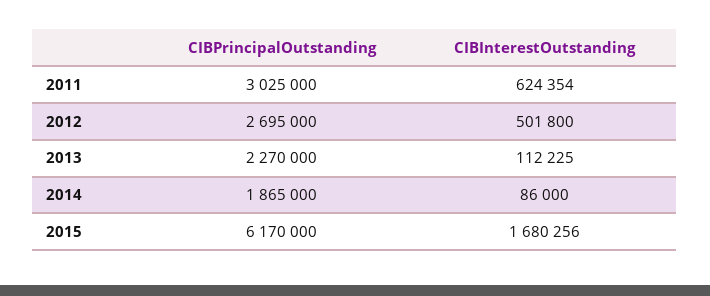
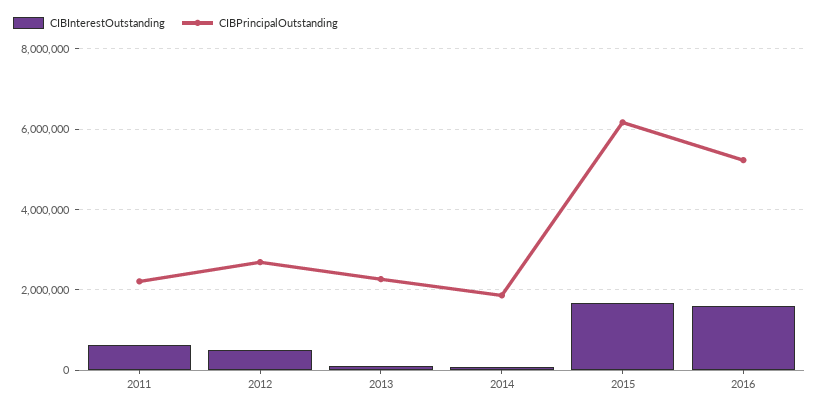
CIBPrincipalOutstanding, 2011: 3025000 -> 2200000
CIBInterestOutstanding, 2016: none -> 1600000
CIBPrincipalOutstanding, 2016: none -> 5200000

